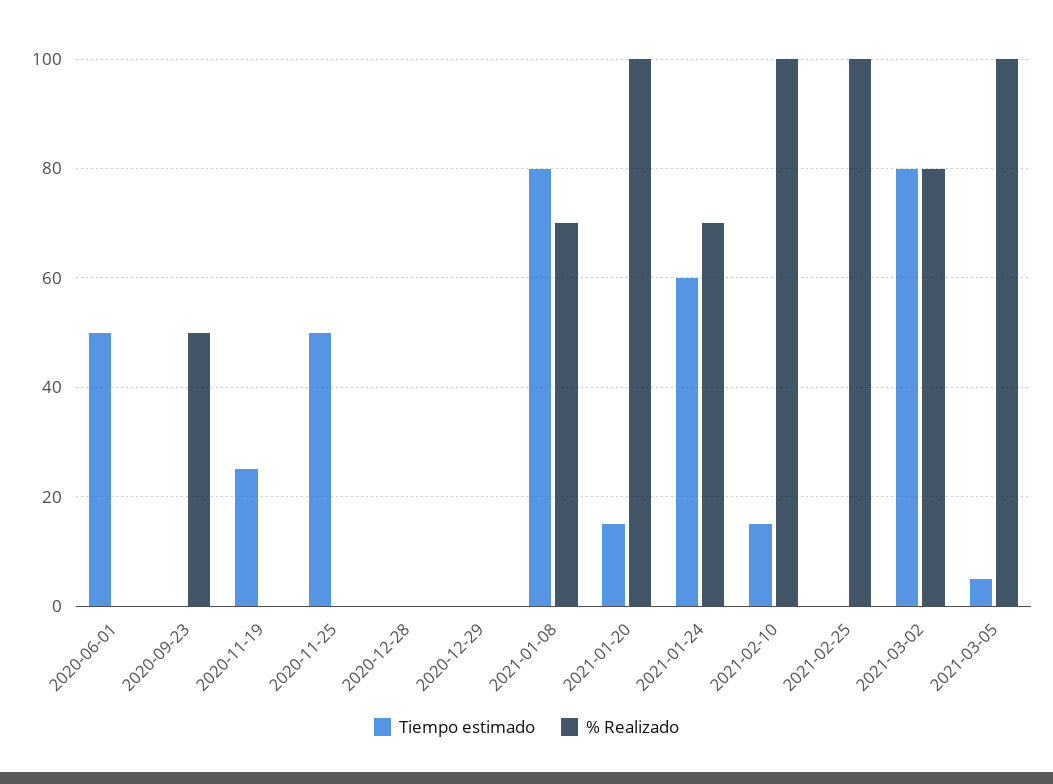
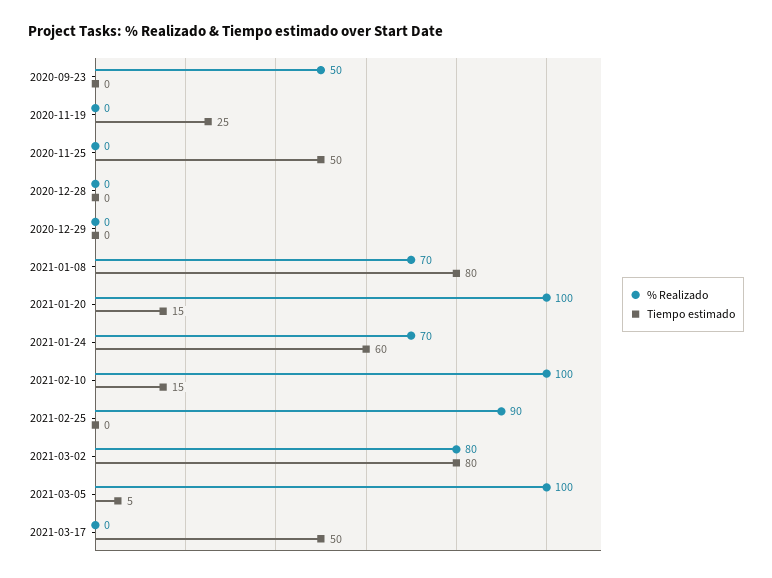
Tiempo estimado, 2020-06-01: 50 -> none
% Realizado, 2020-06-01: 0 -> none
% Realizado, 2021-02-25: 100 -> 90
% Realizado, 2021-03-17: none -> 0
Tiempo estimado, 2021-03-17: none -> 50

